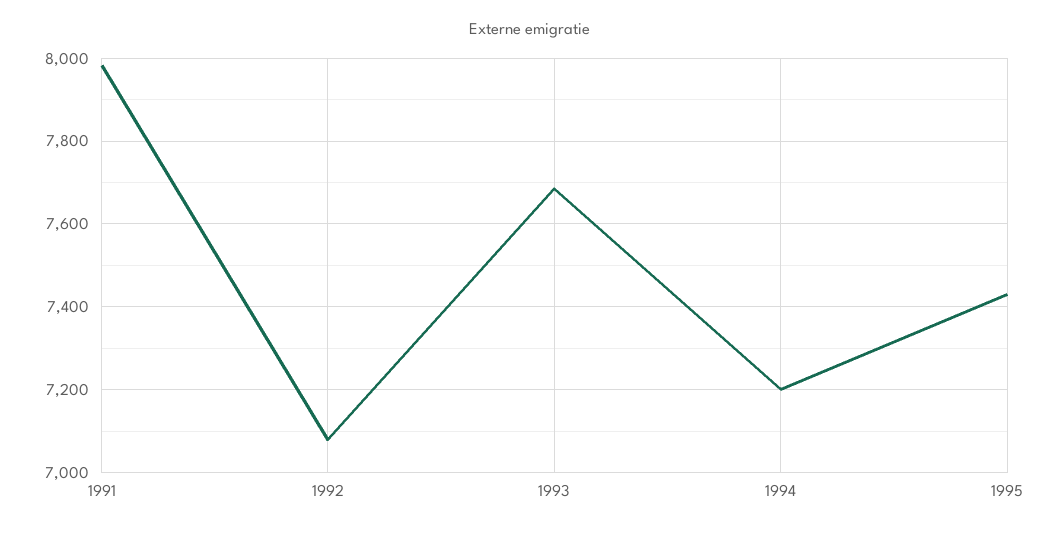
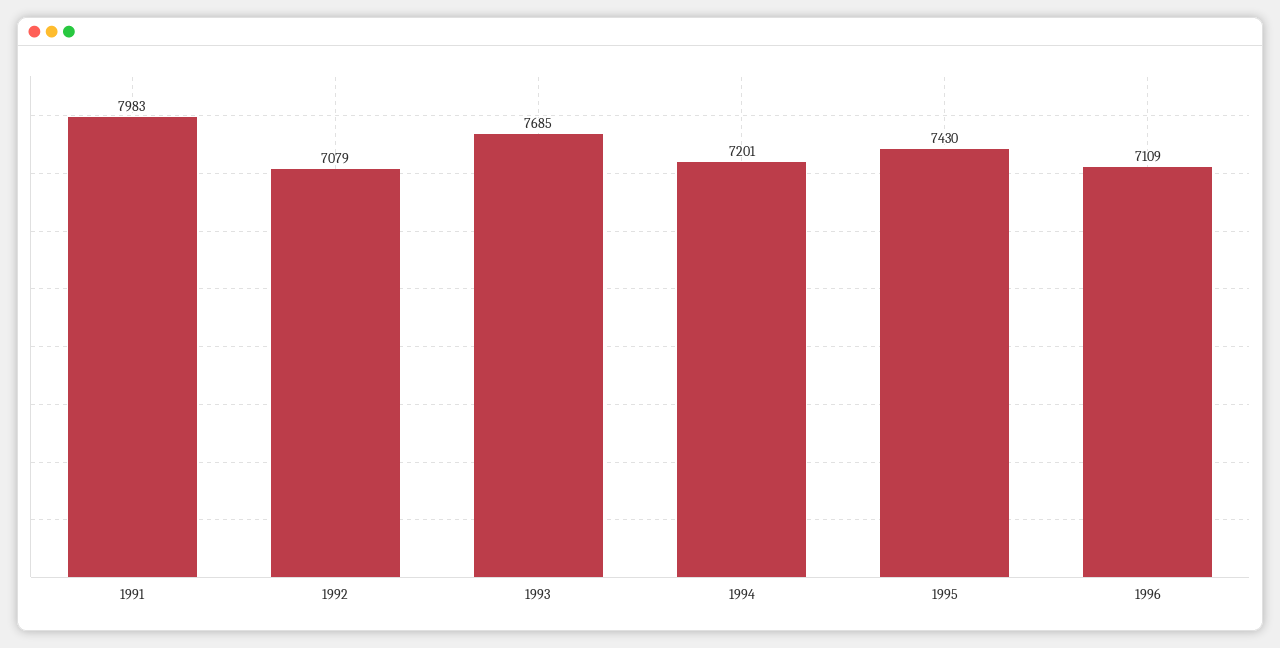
1996: none -> 7109

